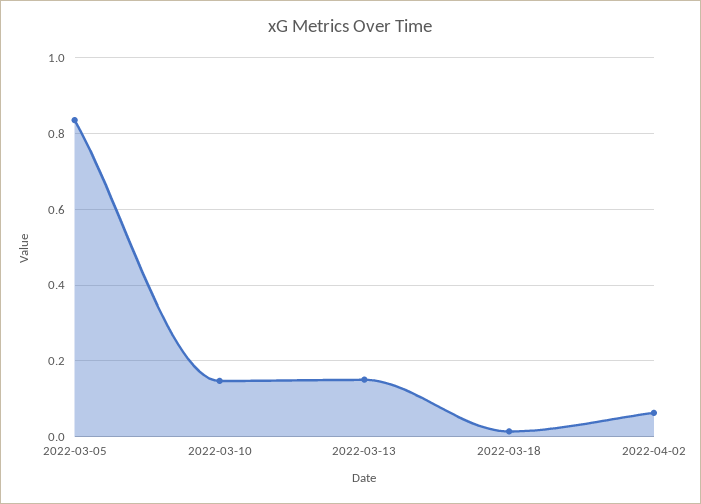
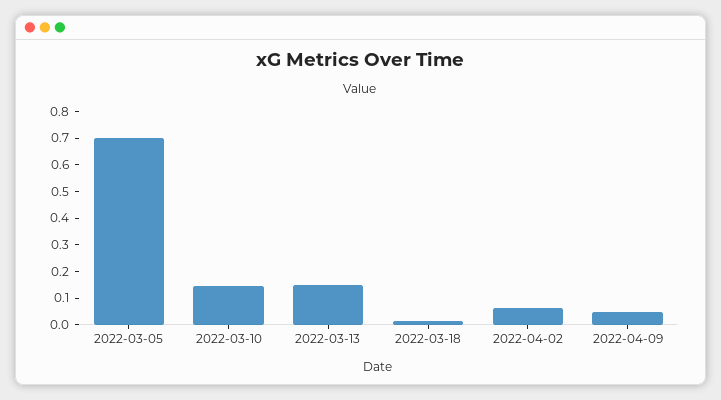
2022-03-05: 0.84 -> 0.7
2022-04-09: none -> 0.05

